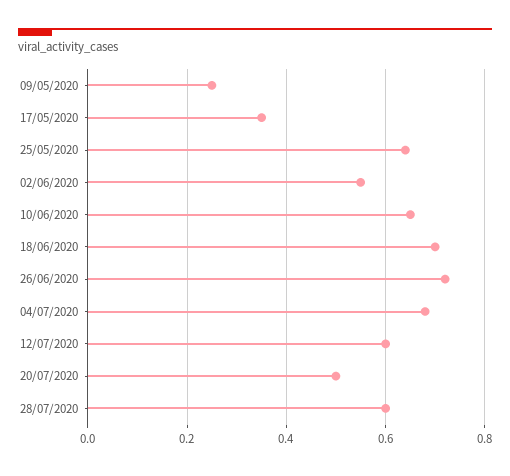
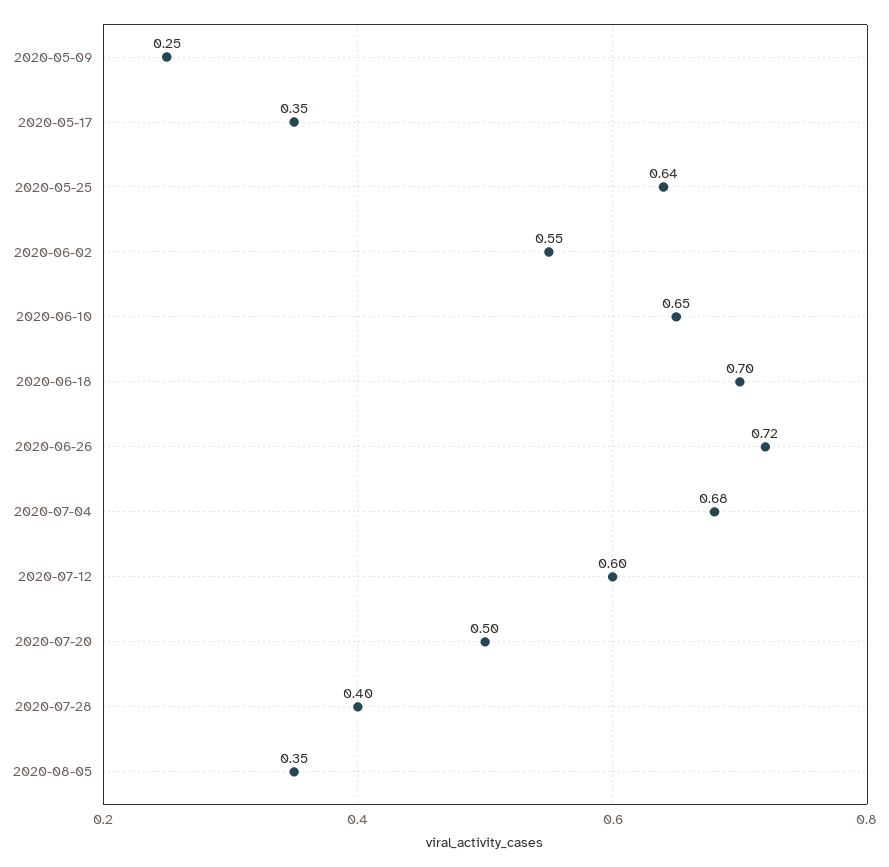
28/07/2020: 0.6 -> 0.4
2020-08-05: none -> 0.35

